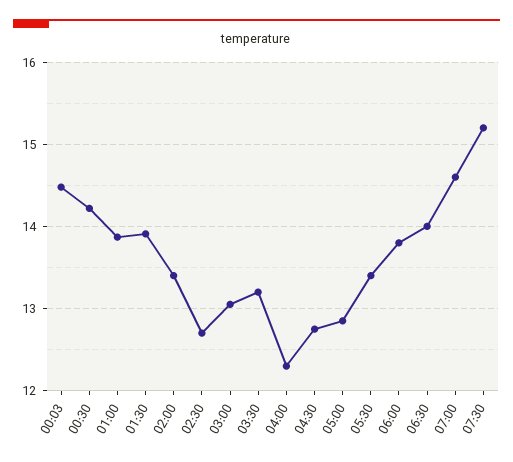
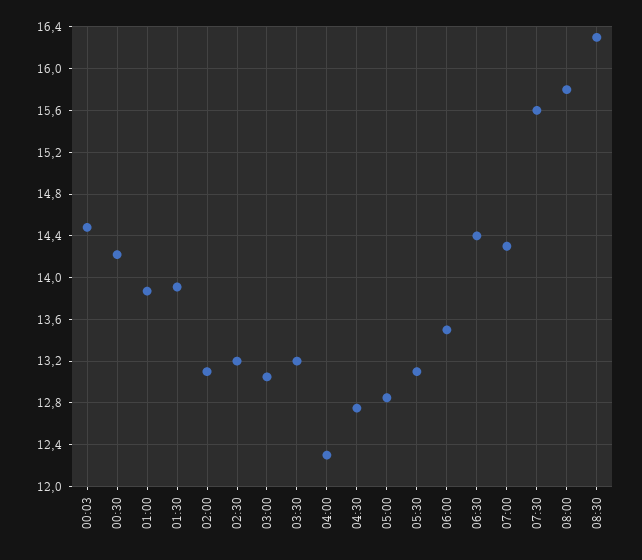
02:00: 13.4 -> 13.1
02:30: 12.7 -> 13.2
05:30: 13.4 -> 13.1
06:00: 13.8 -> 13.5
06:30: 14 -> 14.4
07:00: 14.6 -> 14.3
07:30: 15.2 -> 15.6
08:00: none -> 15.8
08:30: none -> 16.3

